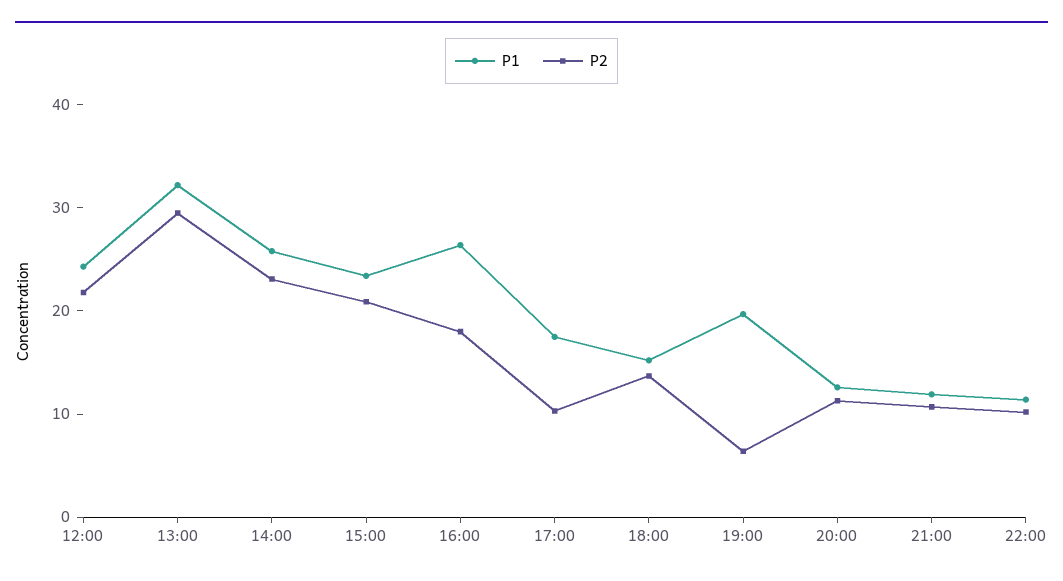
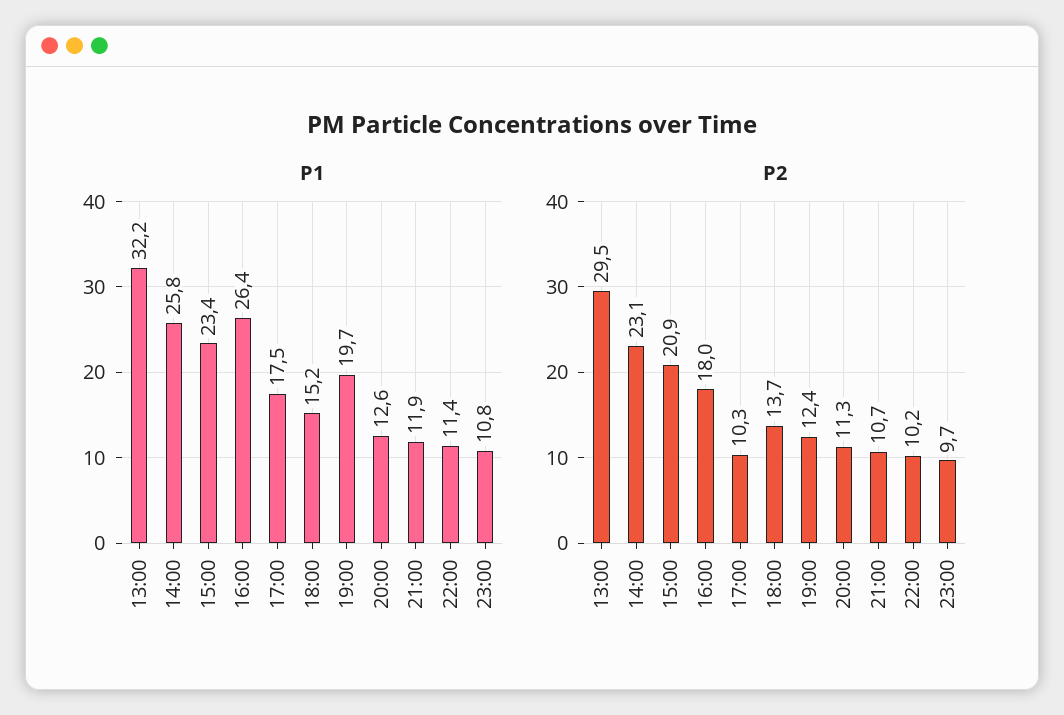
P1, 12:00: 24 -> none
P2, 12:00: 22 -> none
P2, 19:00: 6 -> 12.4
P1, 23:00: none -> 10.8
P2, 23:00: none -> 9.7

